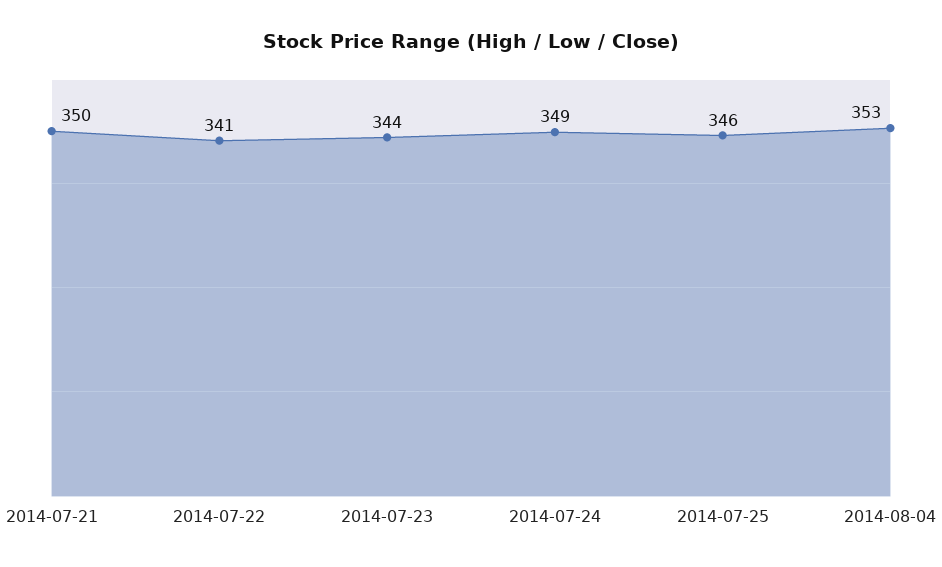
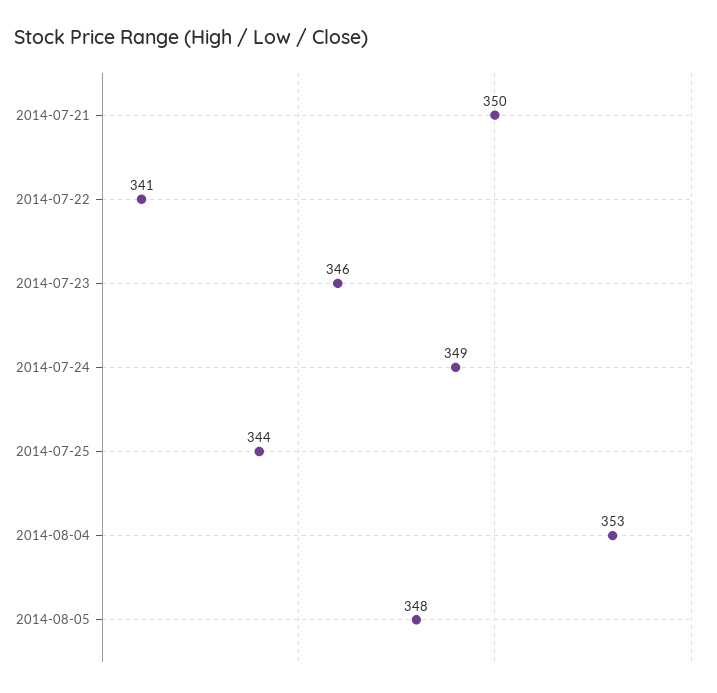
2014-07-23: 344 -> 346
2014-07-25: 346 -> 344
2014-08-05: none -> 348

